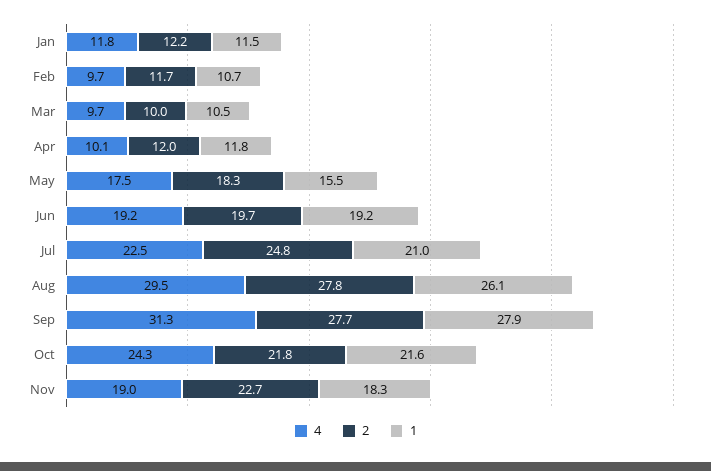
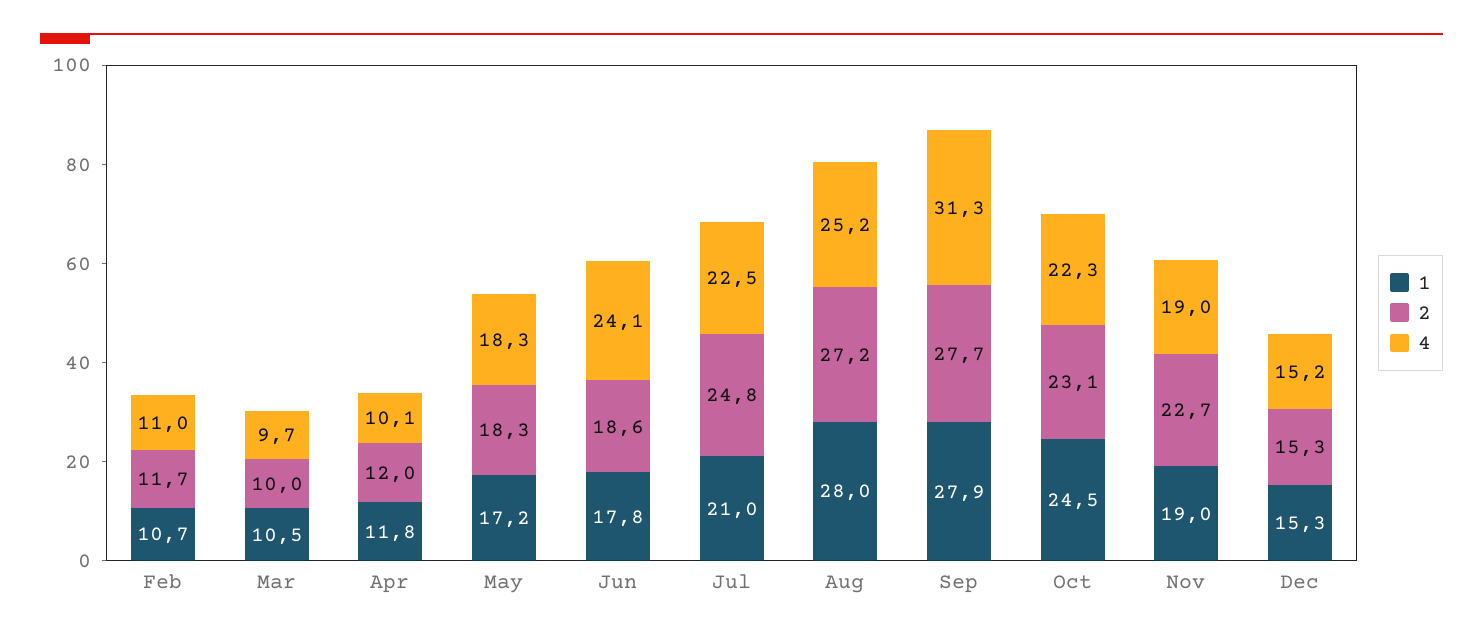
4, Jan: 11.8 -> none
2, Jan: 12.2 -> none
1, Jan: 11.5 -> none
4, Feb: 9.7 -> 11
4, May: 17.5 -> 18.3
1, May: 15.5 -> 17.2
4, Jun: 19.2 -> 24.1
2, Jun: 19.7 -> 18.6
1, Jun: 19.2 -> 17.8
4, Aug: 29.5 -> 25.2
2, Aug: 27.8 -> 27.2
1, Aug: 26.1 -> 28
4, Oct: 24.3 -> 22.3
2, Oct: 21.8 -> 23.1
1, Oct: 21.6 -> 24.5
1, Nov: 18.3 -> 19
1, Dec: none -> 15.3
2, Dec: none -> 15.3
4, Dec: none -> 15.2

